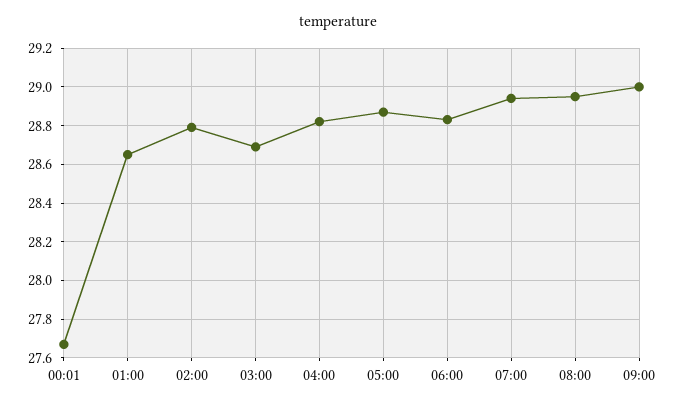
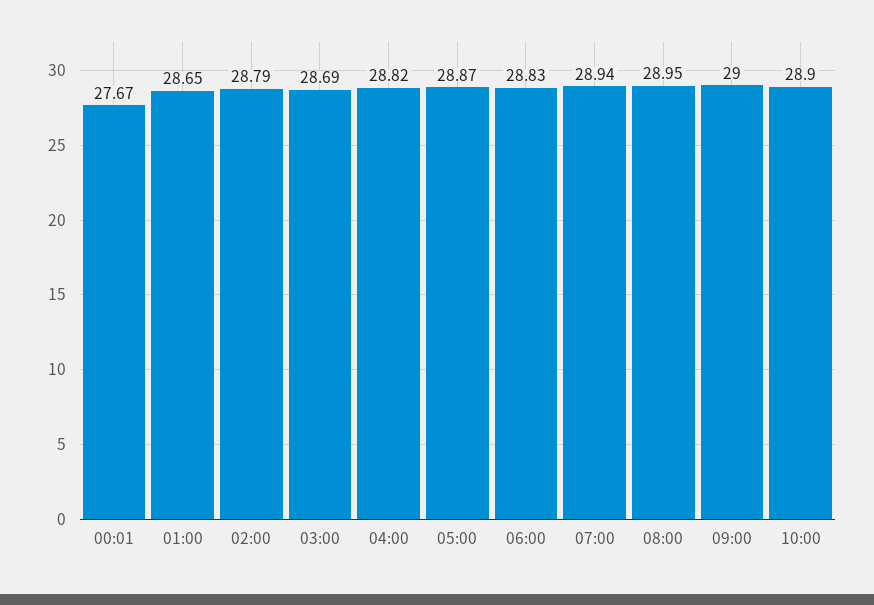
10:00: none -> 28.9

